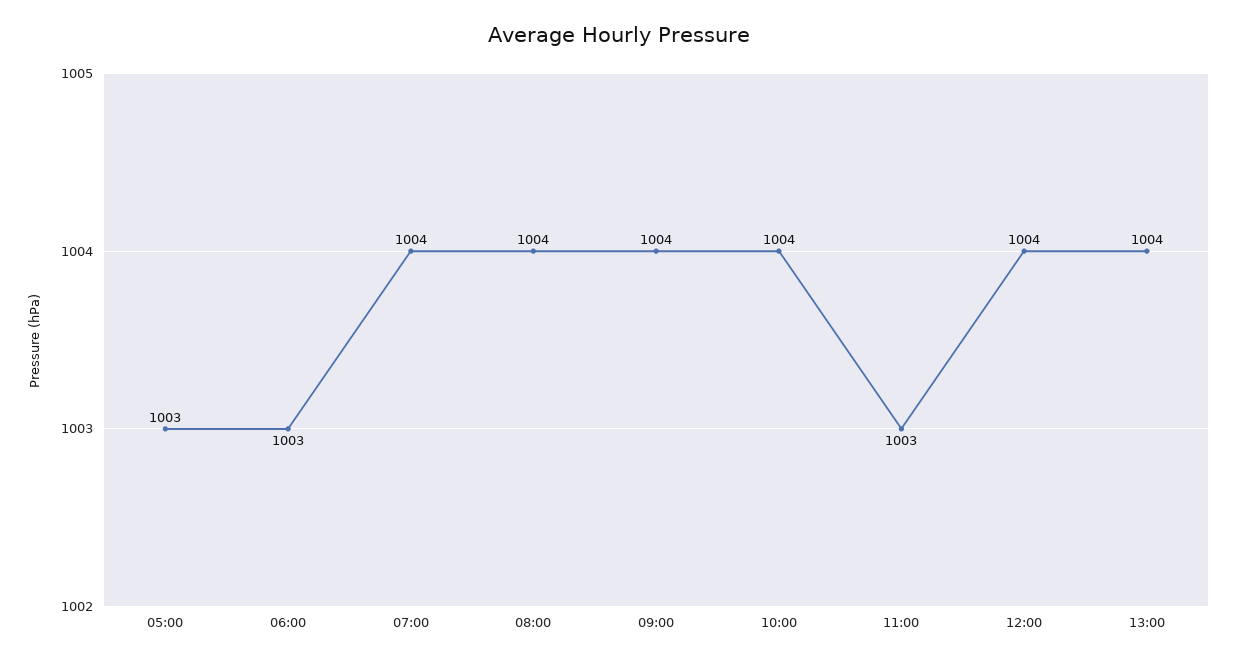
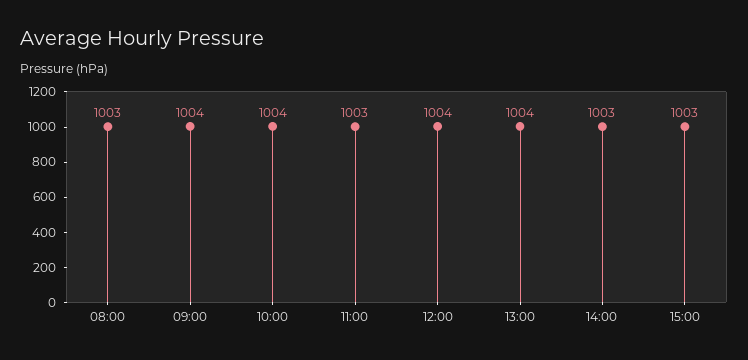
05:00: 1003 -> none
06:00: 1003 -> none
07:00: 1004 -> none
08:00: 1004 -> 1003
14:00: none -> 1003
15:00: none -> 1003

